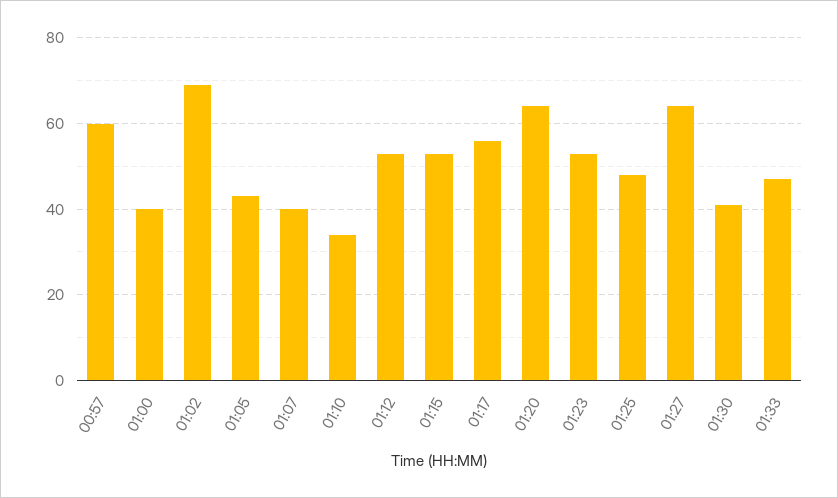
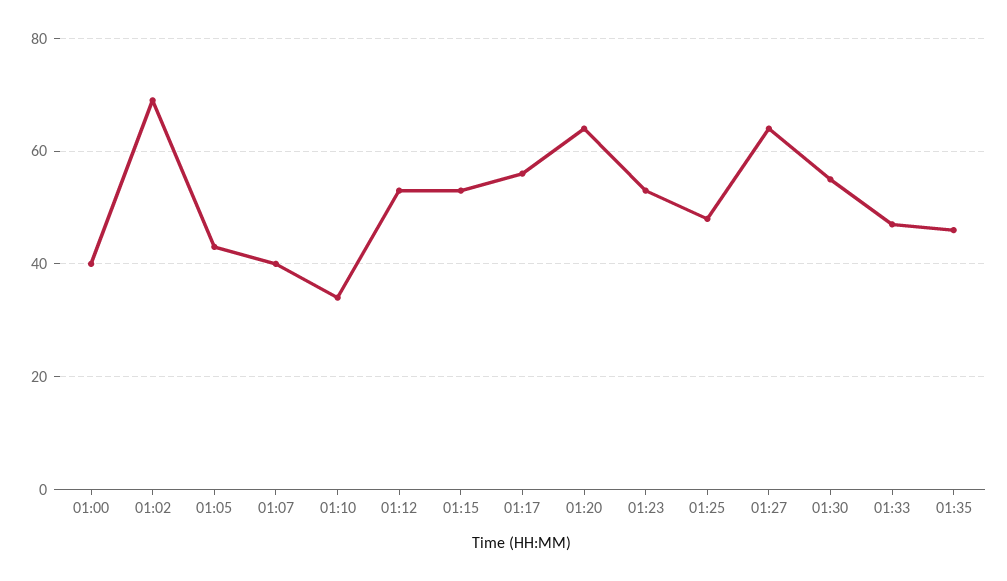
00:57: 60 -> none
01:30: 40 -> 55
01:35: none -> 45

